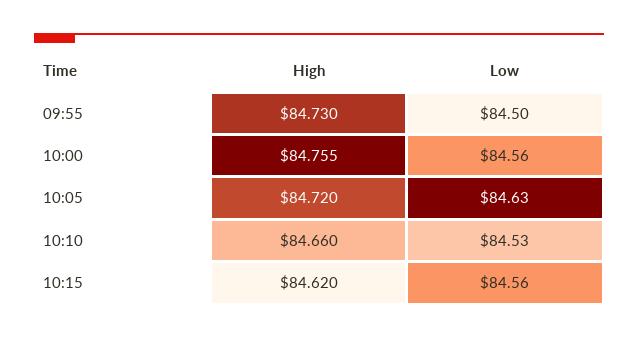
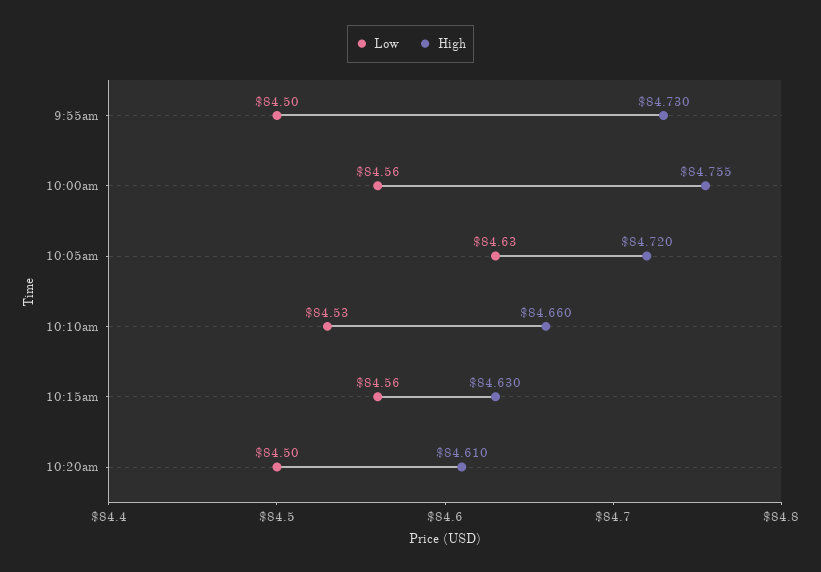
High, 10:15: 84.62 -> 84.63
Low, 10:20am: none -> 84.5
High, 10:20am: none -> 84.61

